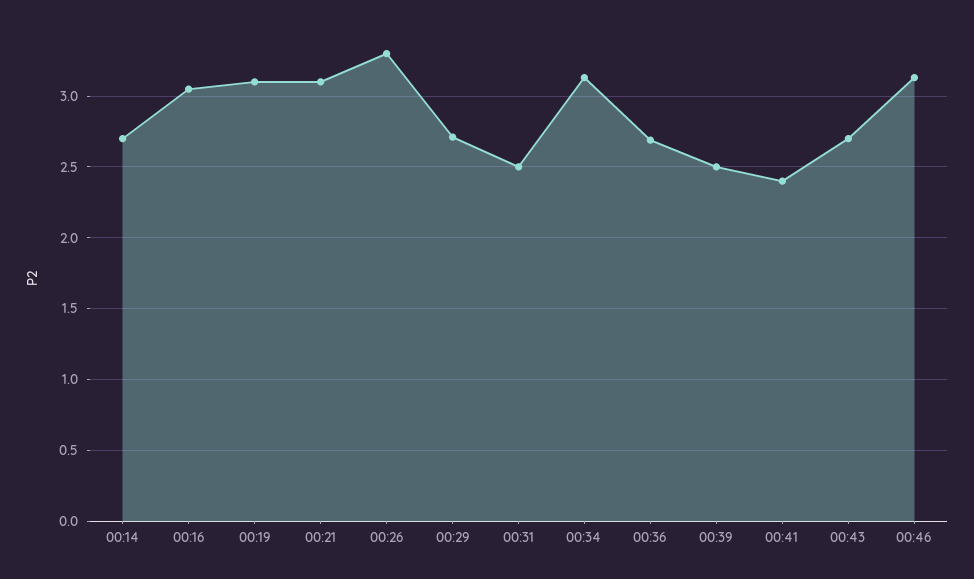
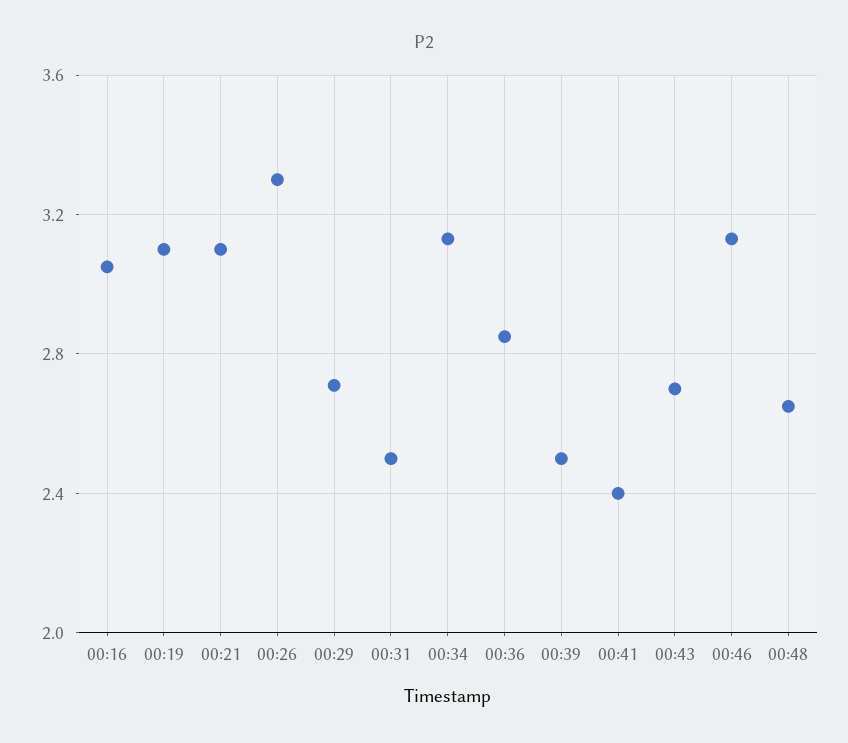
00:14: 2.7 -> none
00:36: 2.7 -> 2.85
00:48: none -> 2.65

